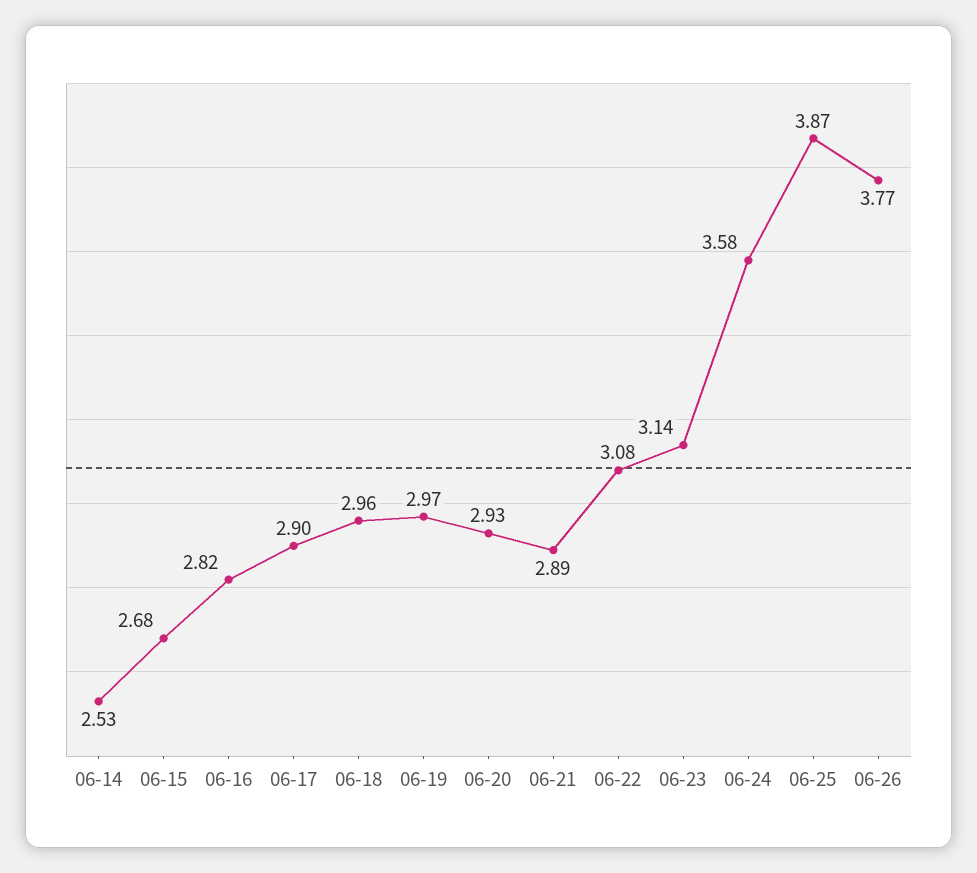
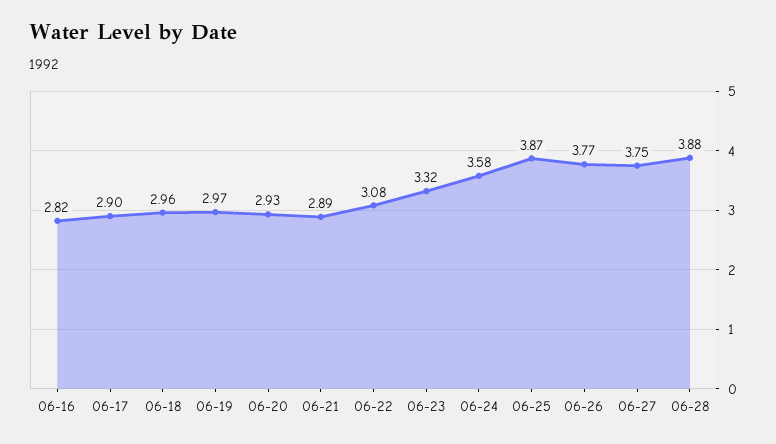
06-14: 2.53 -> none
06-15: 2.68 -> none
06-23: 3.14 -> 3.32
06-27: none -> 3.75
06-28: none -> 3.88

